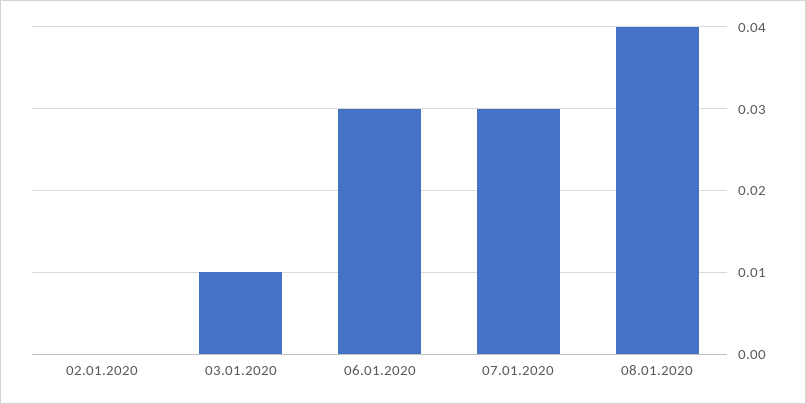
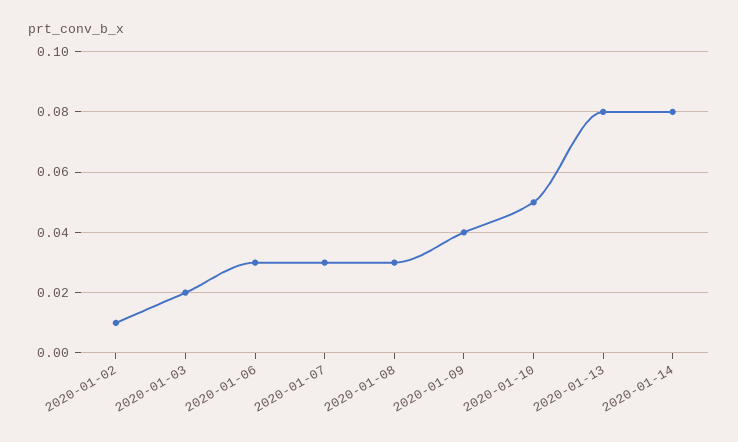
02.01.2020: 0 -> 0.01
03.01.2020: 0.01 -> 0.02
08.01.2020: 0.04 -> 0.03
2020-01-09: none -> 0.04
2020-01-10: none -> 0.05
2020-01-13: none -> 0.08
2020-01-14: none -> 0.08

